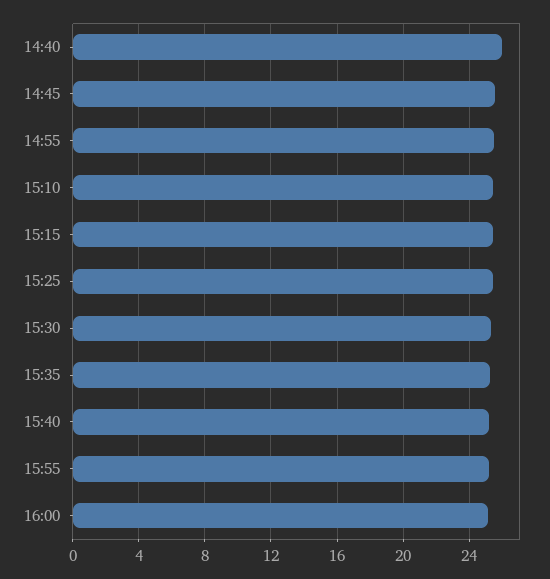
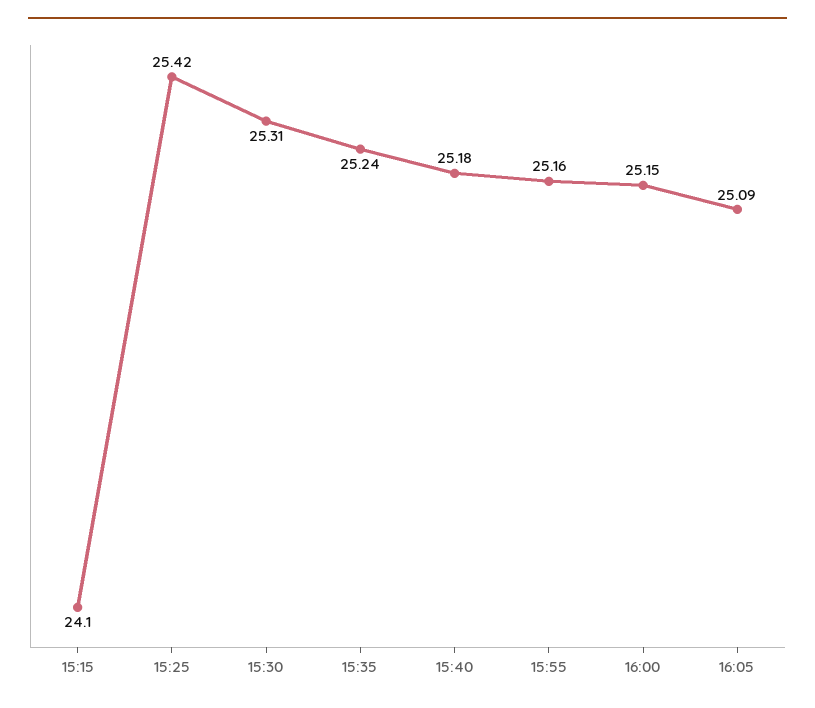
14:40: 26 -> none
14:45: 25.5 -> none
14:55: 25.5 -> none
15:10: 25.5 -> none
15:15: 25.5 -> 24.1
16:05: none -> 25.09

